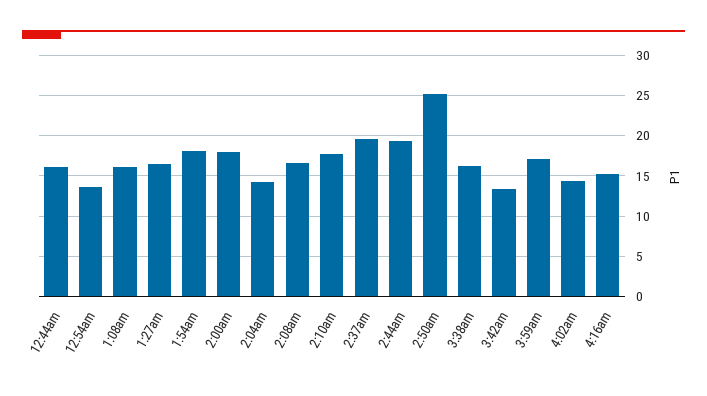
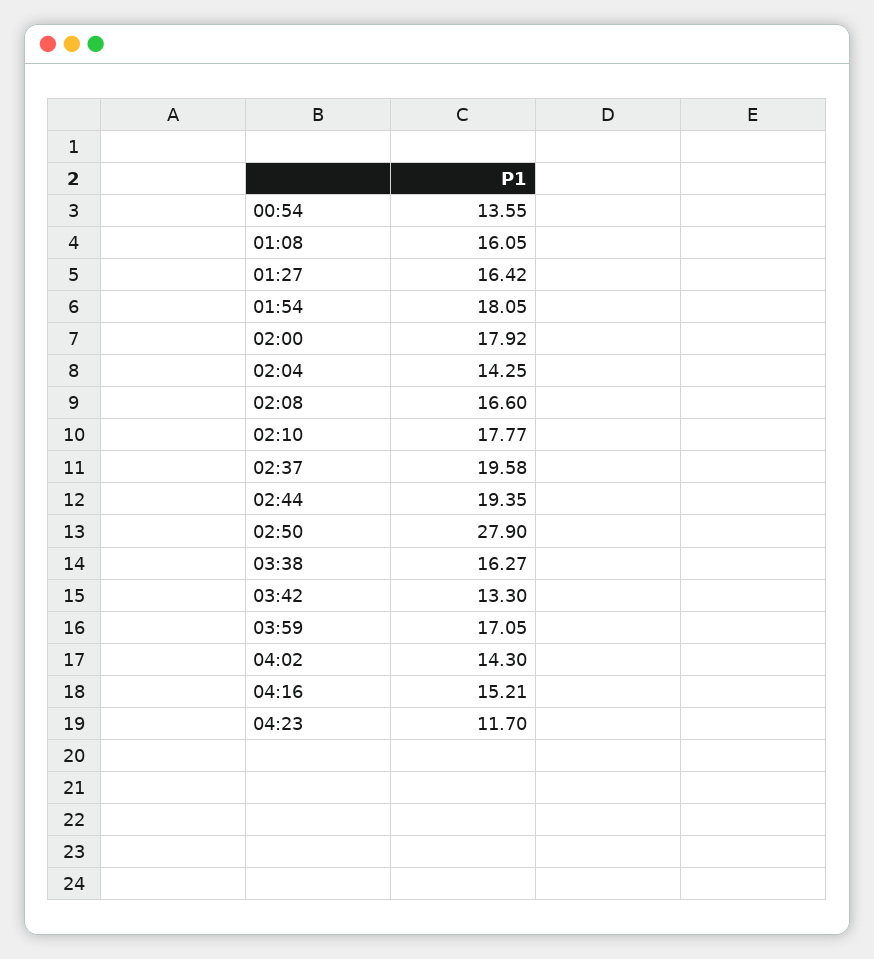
12:44am: 16 -> none
2:50am: 25 -> 27.9
04:23: none -> 11.7

